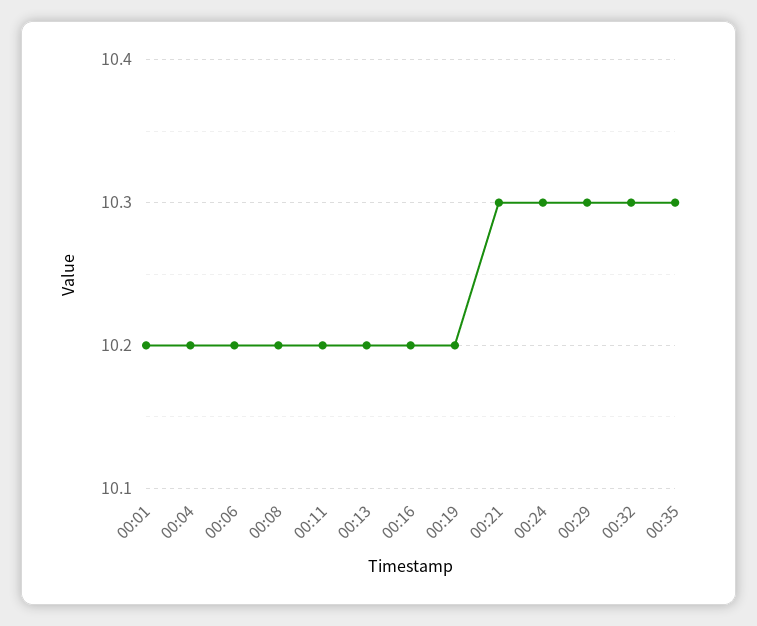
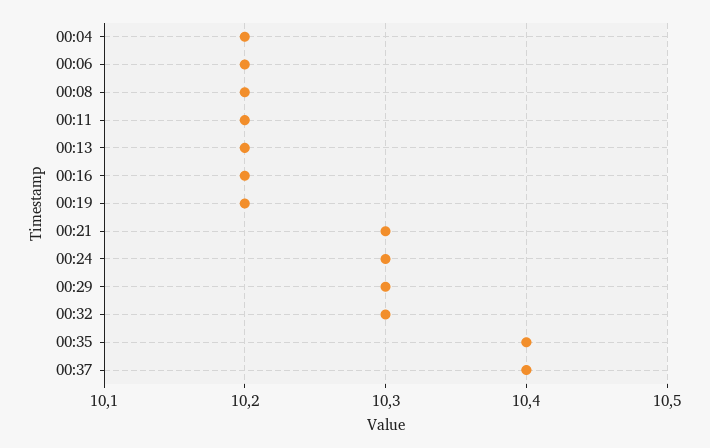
00:01: 10.2 -> none
00:35: 10.3 -> 10.4
00:37: none -> 10.4

